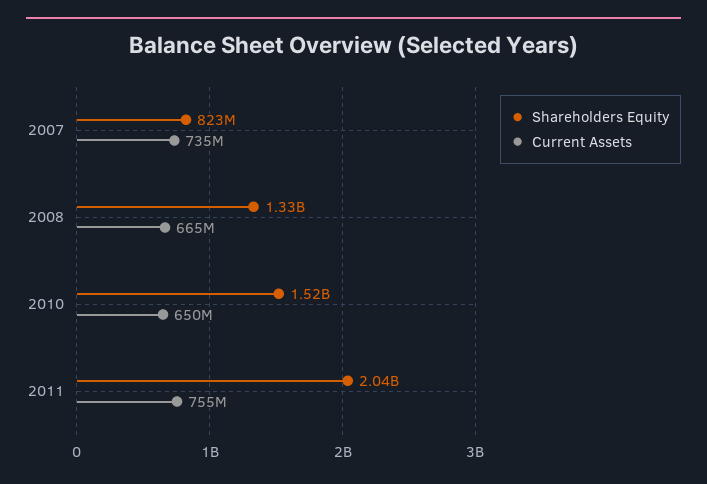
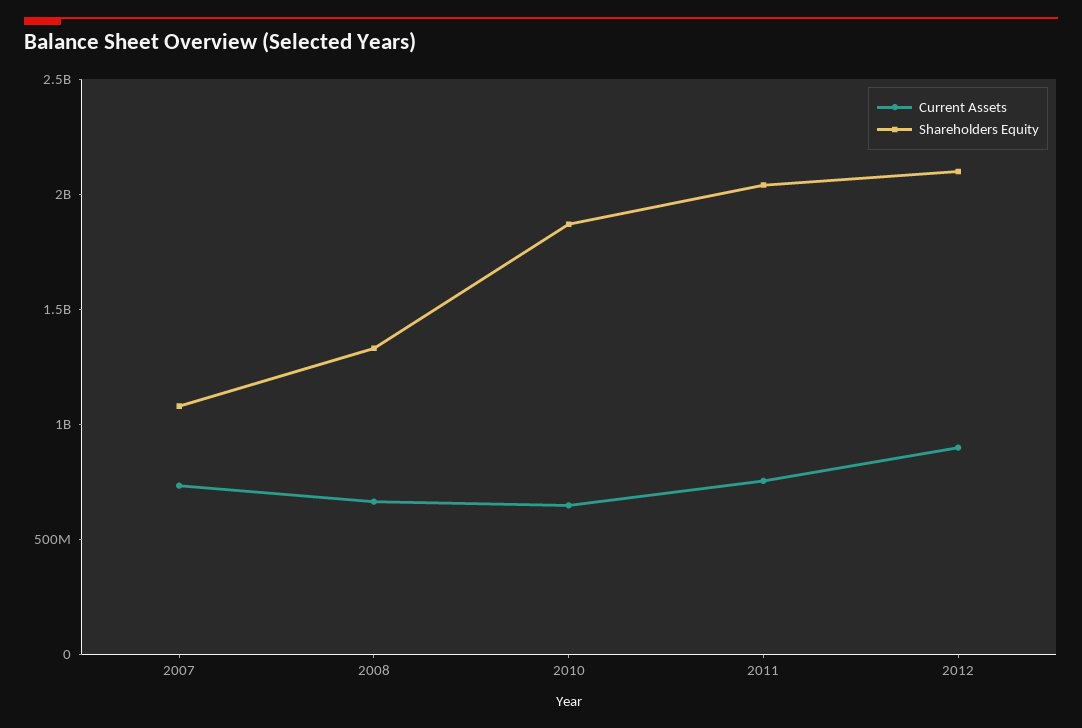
Shareholders Equity, 2007: 823000000 -> 1100000000
Shareholders Equity, 2010: 1520000000 -> 1900000000
Current Assets, 2012: none -> 900000000
Shareholders Equity, 2012: none -> 2100000000

